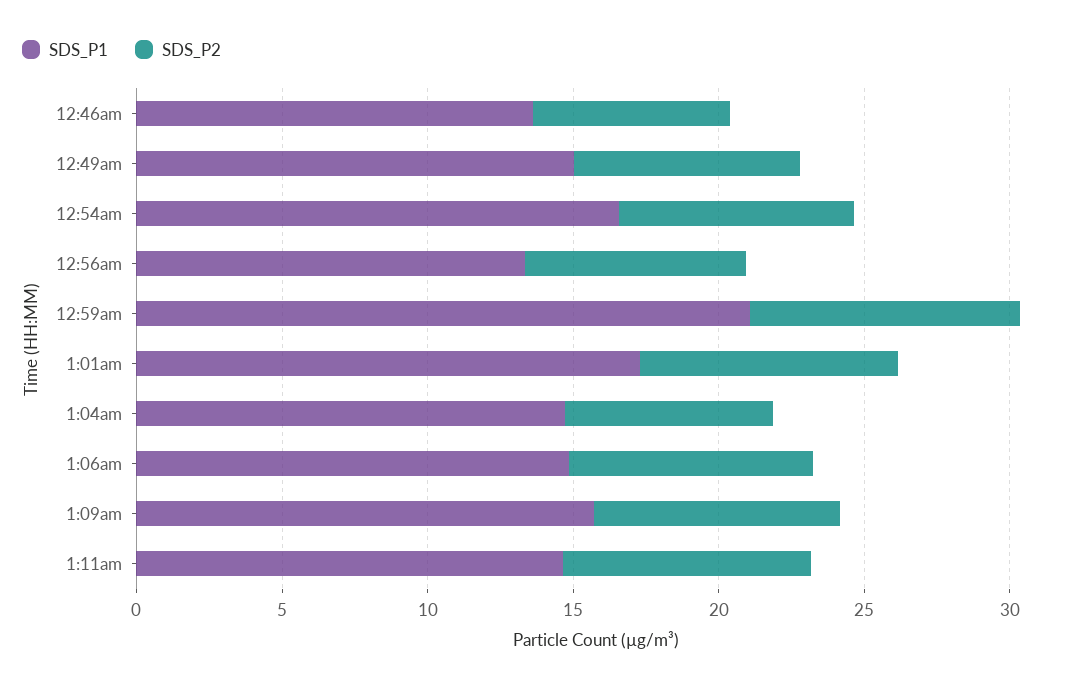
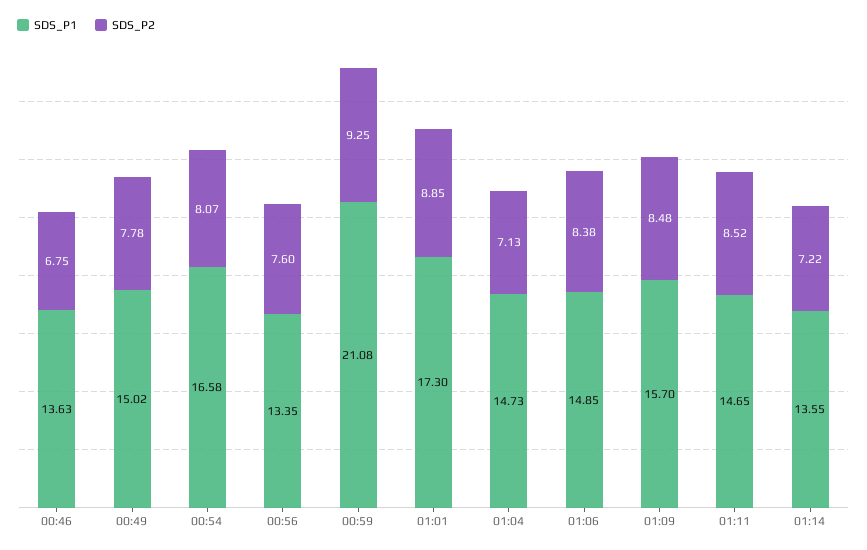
SDS_P1, 01:14: none -> 13.55
SDS_P2, 01:14: none -> 7.22

